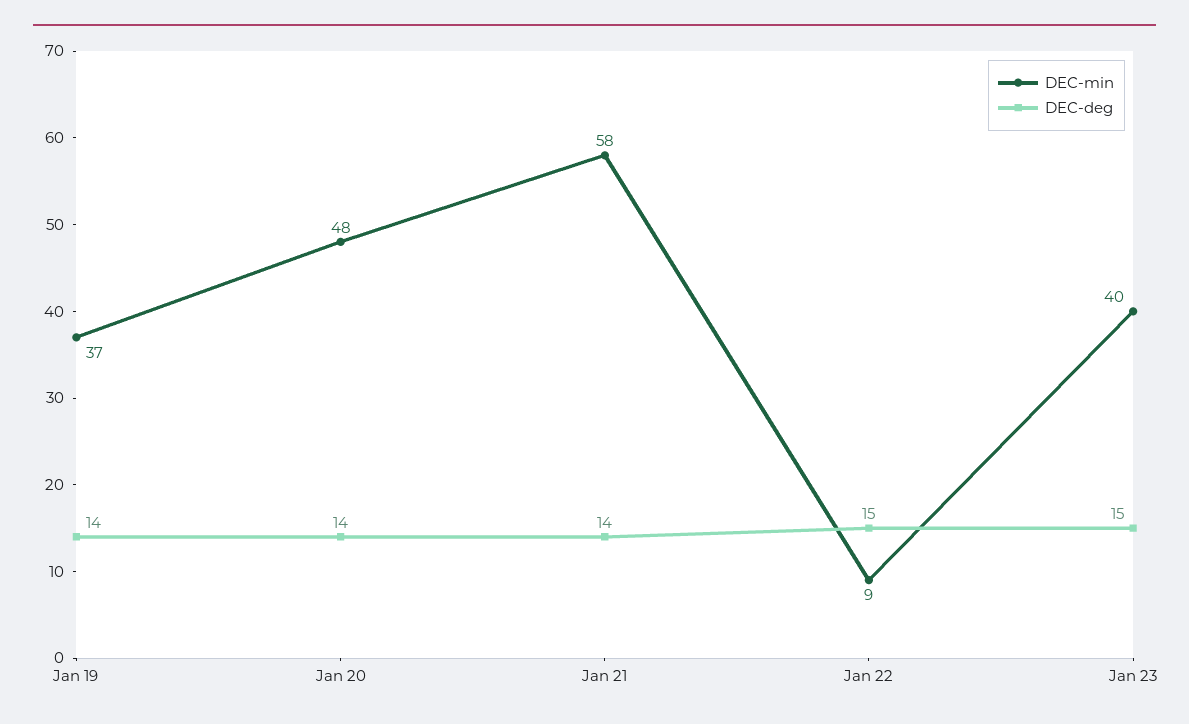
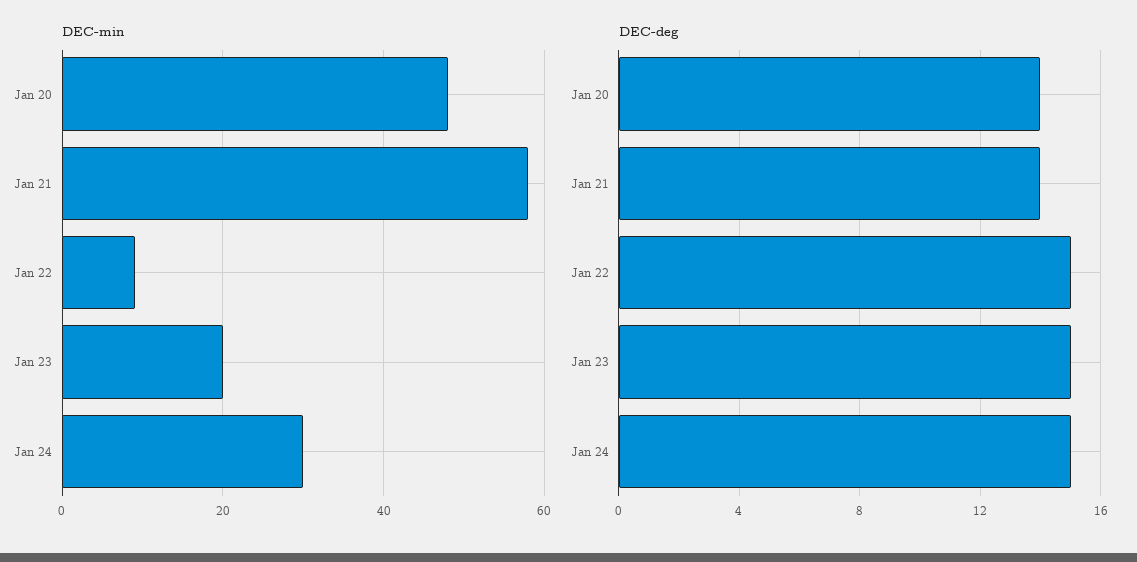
DEC-min, Jan 19: 37 -> none
DEC-deg, Jan 19: 14 -> none
DEC-min, Jan 23: 40 -> 20
DEC-min, Jan 24: none -> 30
DEC-deg, Jan 24: none -> 15

